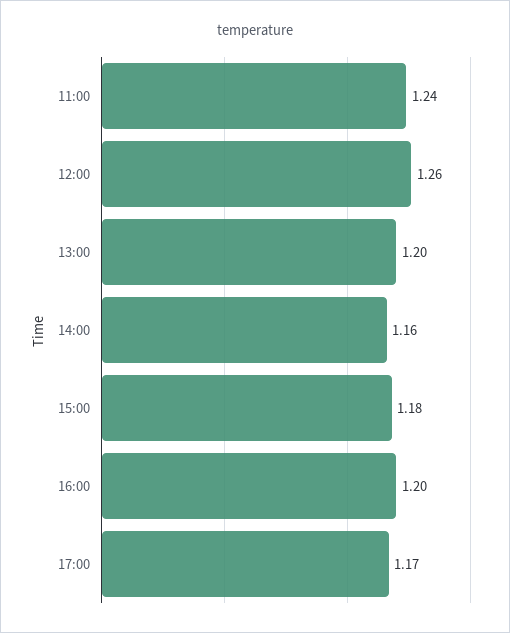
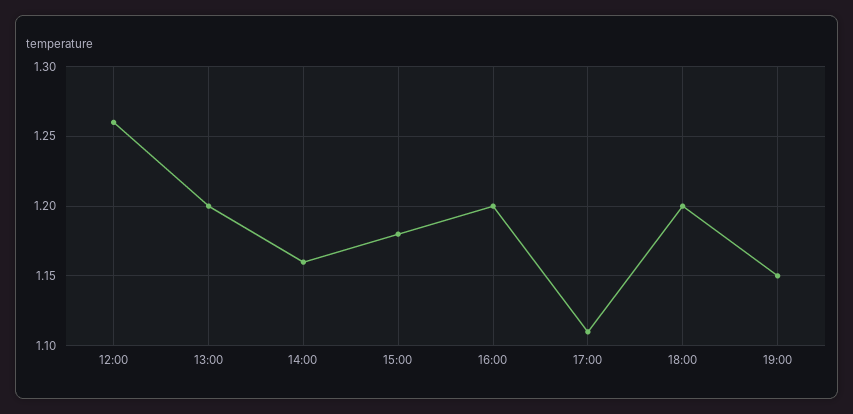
11:00: 1.24 -> none
17:00: 1.17 -> 1.11
18:00: none -> 1.2
19:00: none -> 1.15

